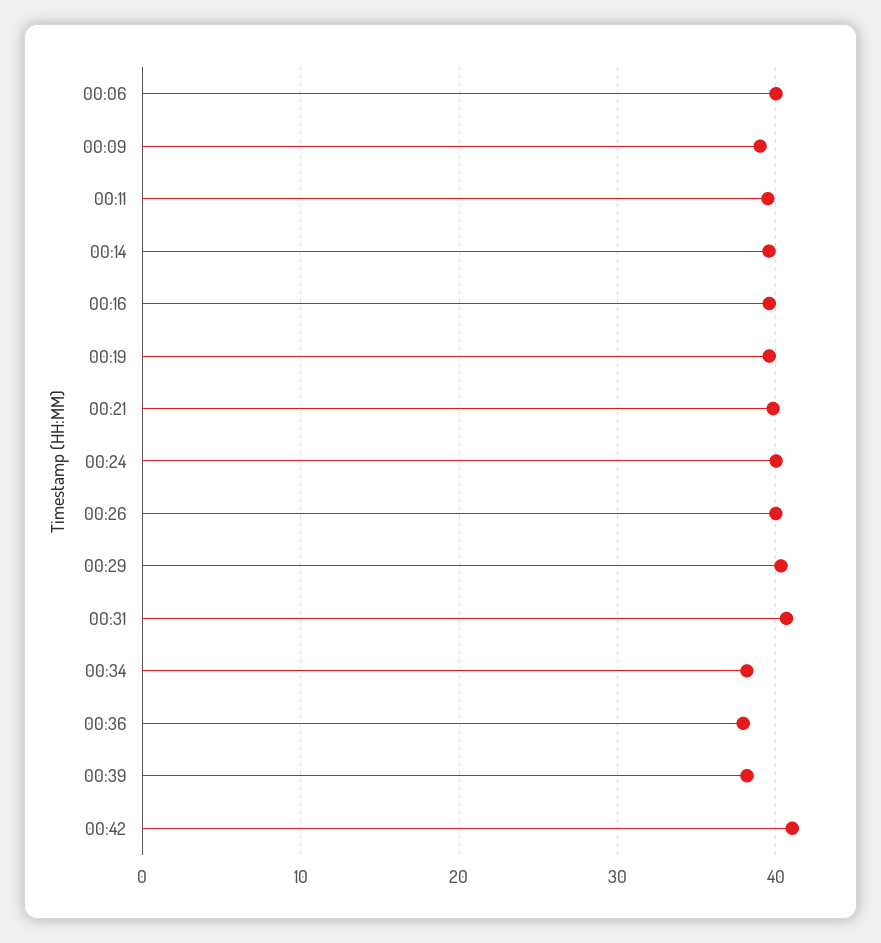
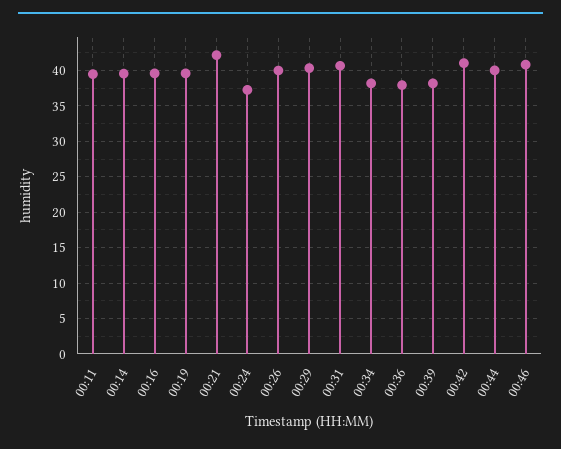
00:06: 40 -> none
00:09: 39 -> none
00:21: 40 -> 42
00:24: 40 -> 37
00:44: none -> 40
00:46: none -> 41

